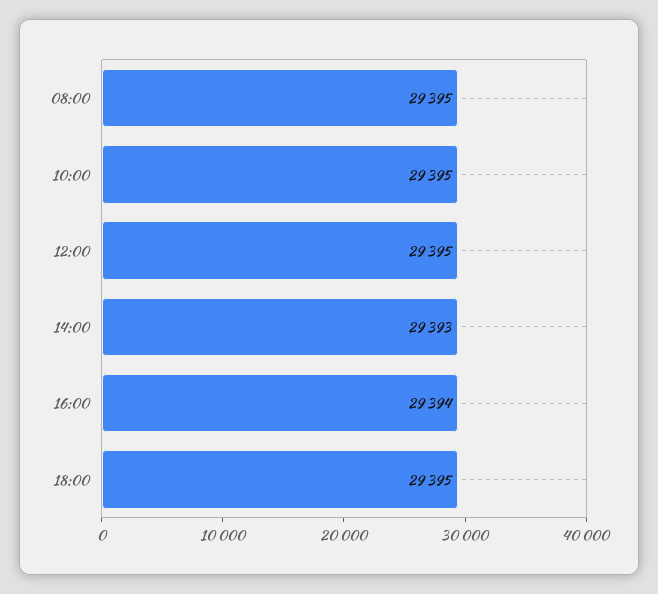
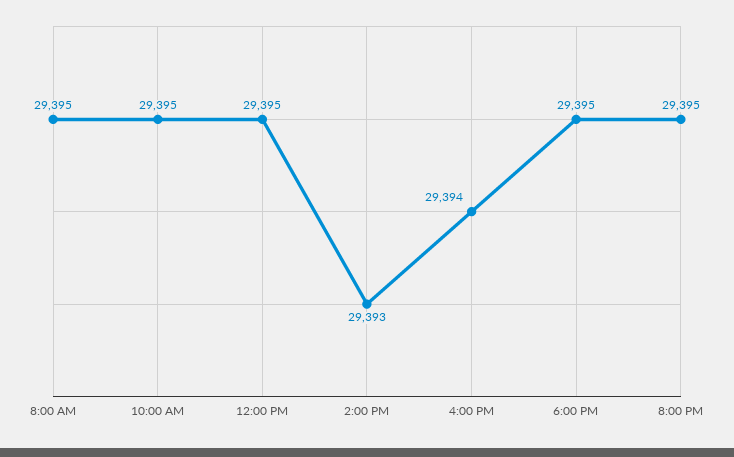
8:00 PM: none -> 29395

